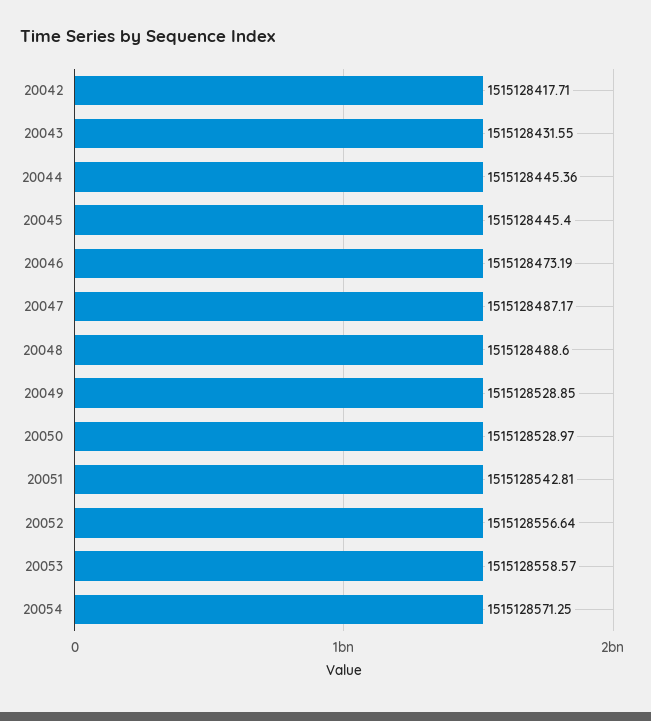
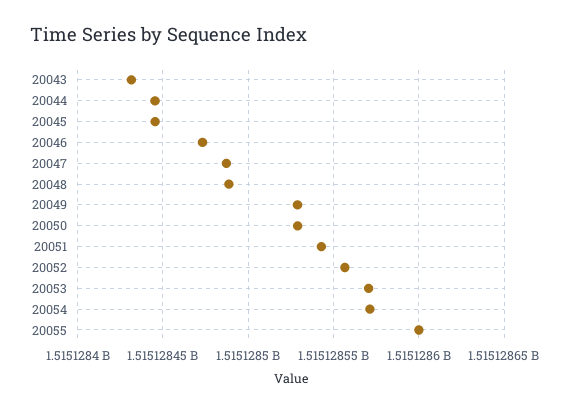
20042: 1515128417.71 -> none
20053: 1515128558.57 -> 1515128570
20055: none -> 1515128600

